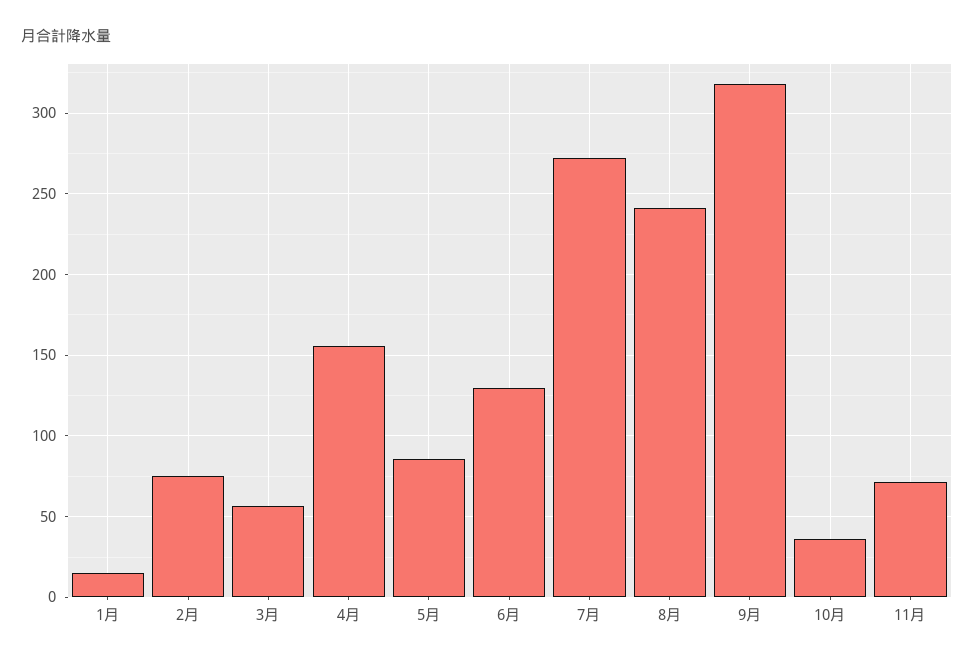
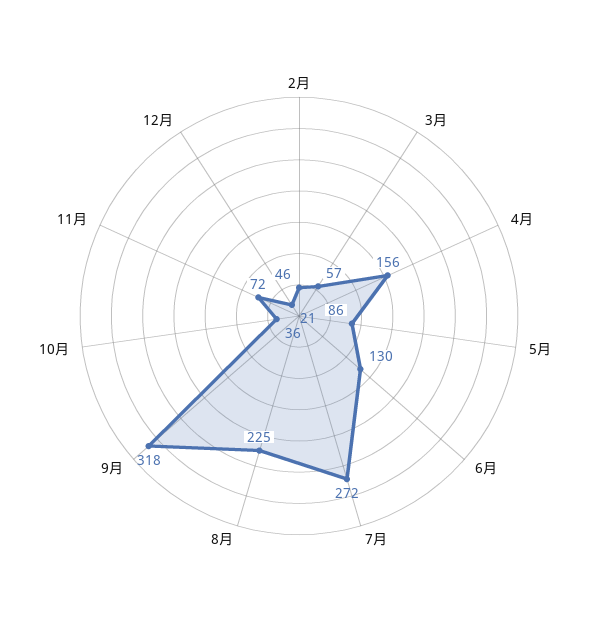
1月: 15 -> none
2月: 75 -> 46
8月: 240 -> 225
12月: none -> 21

